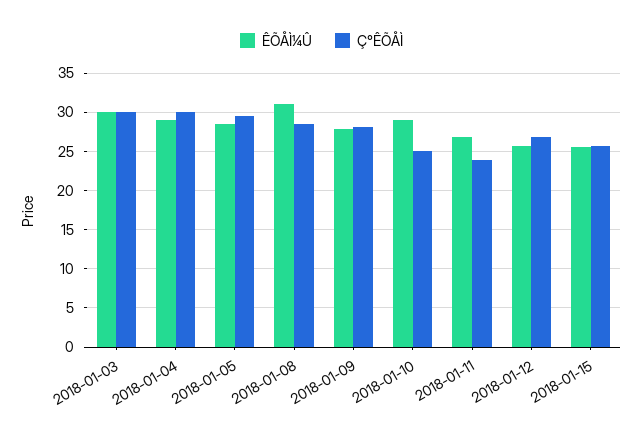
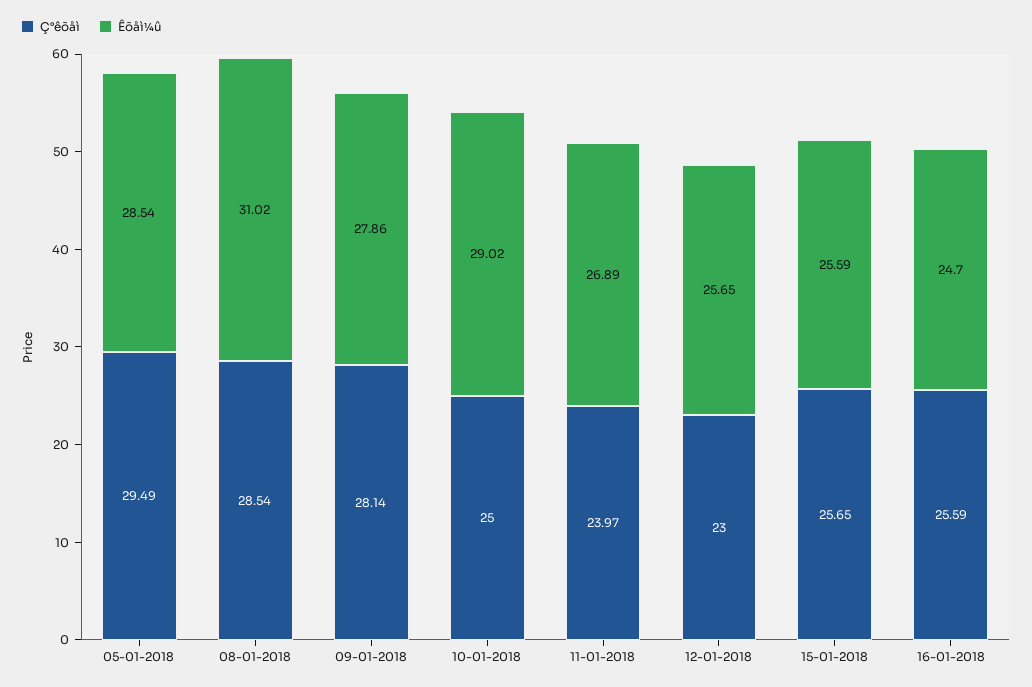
ÊÕÅÌ¼Û, 2018-01-03: 30 -> none
Ç°ÊÕÅÌ, 2018-01-03: 30 -> none
ÊÕÅÌ¼Û, 2018-01-04: 29 -> none
Ç°ÊÕÅÌ, 2018-01-04: 30 -> none
Ç°ÊÕÅÌ, 2018-01-12: 27 -> 23
Ç°ÊÕÅÌ, 16-01-2018: none -> 25.59
ÊÕÅÌ¼Û, 16-01-2018: none -> 24.7

